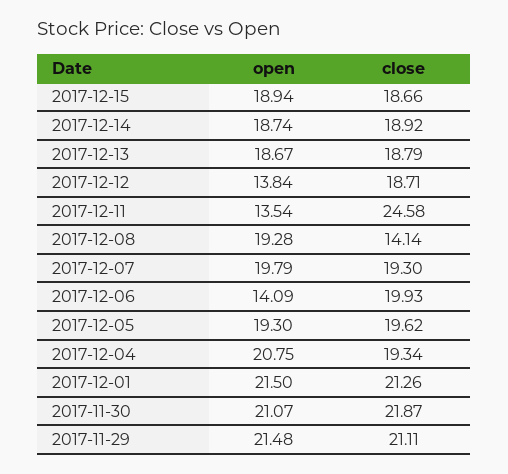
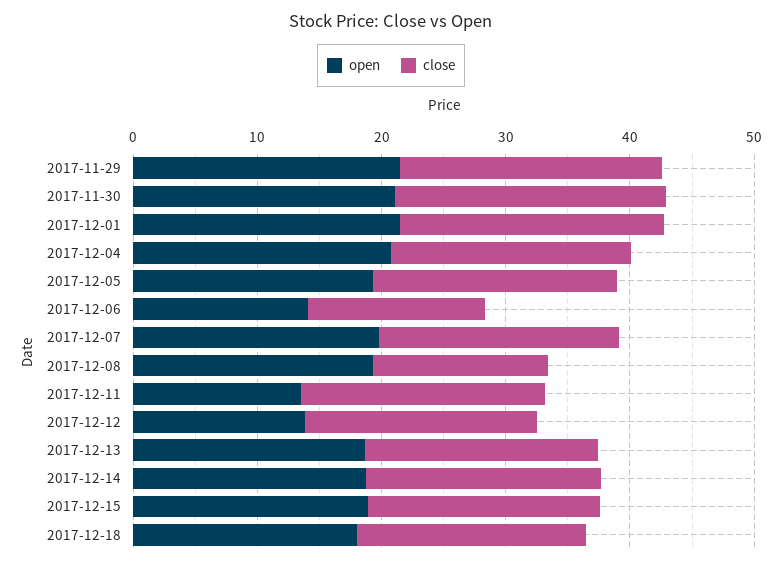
close, 2017-12-11: 24.58 -> 20
close, 2017-12-06: 19.93 -> 14
open, 2017-12-18: none -> 18
close, 2017-12-18: none -> 18

